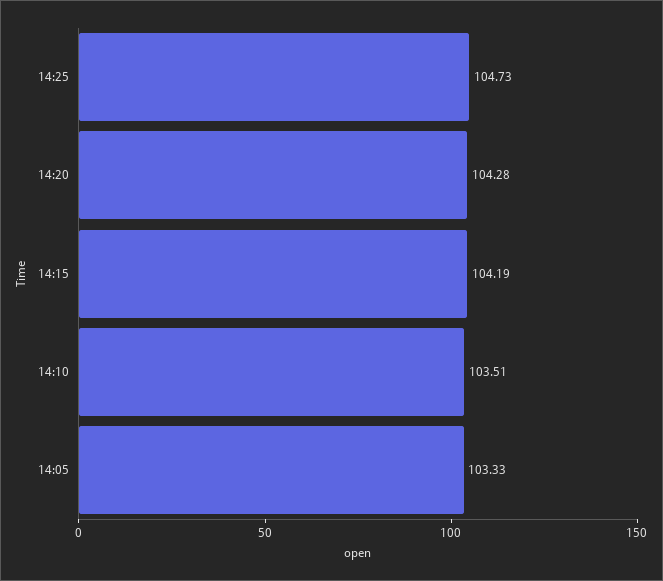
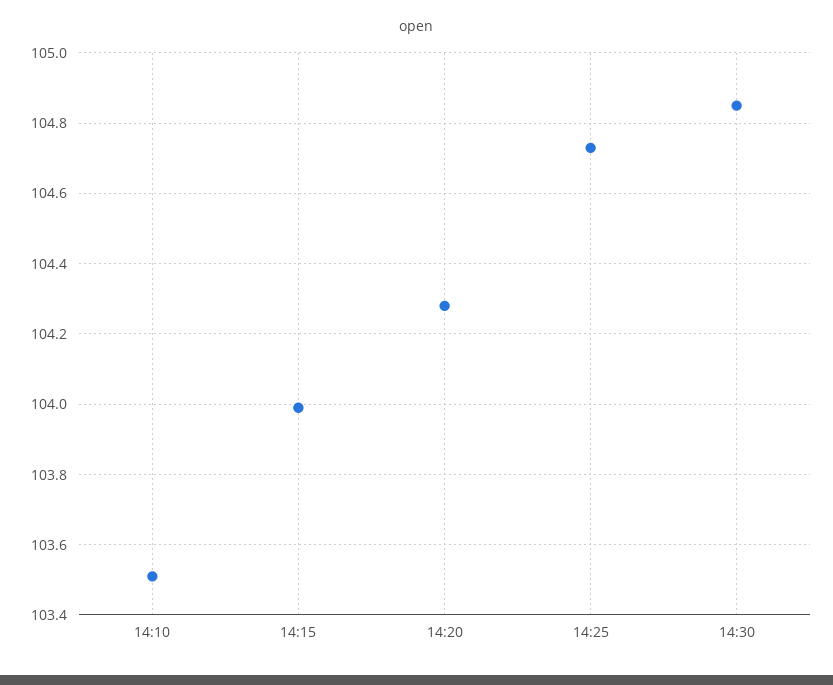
14:15: 104.19 -> 104
14:05: 103.33 -> none
14:30: none -> 104.85

